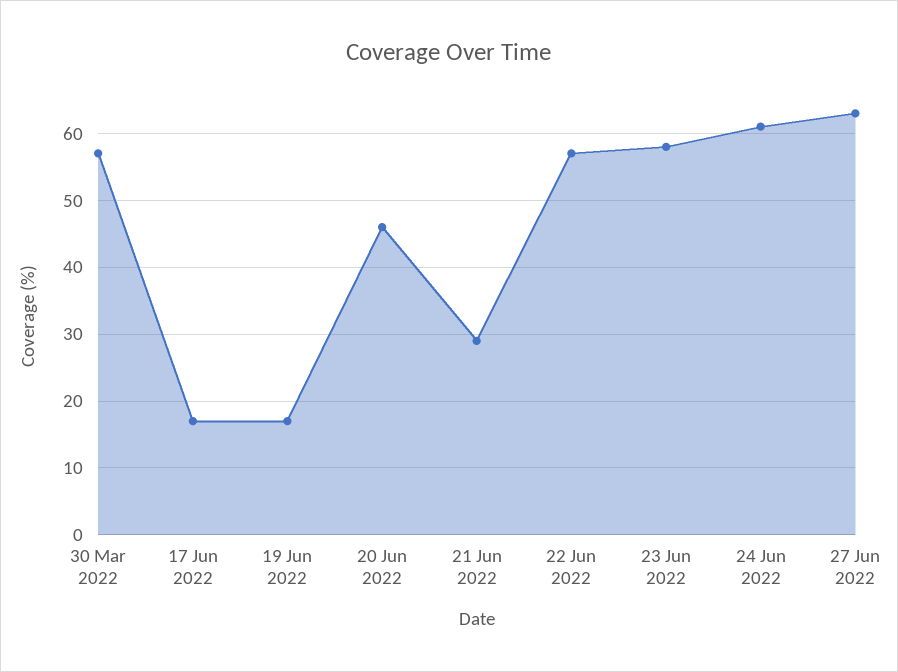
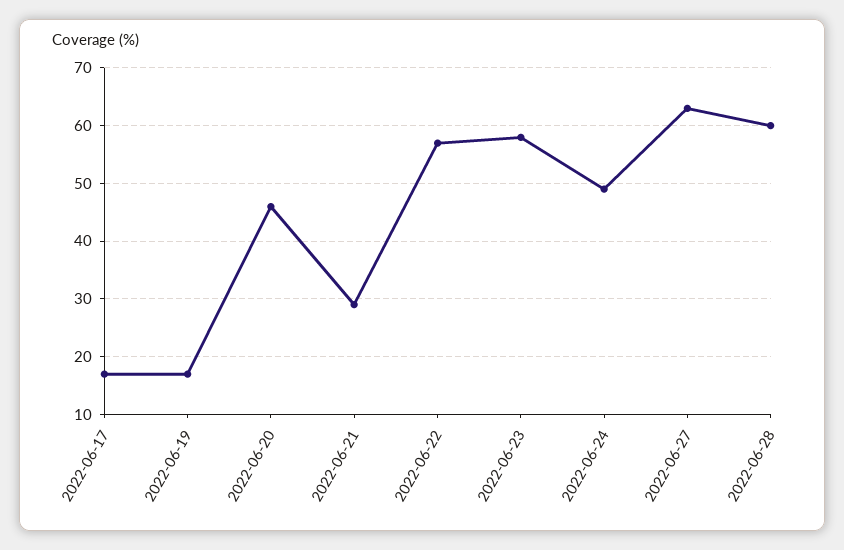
30 Mar 2022: 57 -> none
24 Jun 2022: 61 -> 50
2022-06-28: none -> 60

